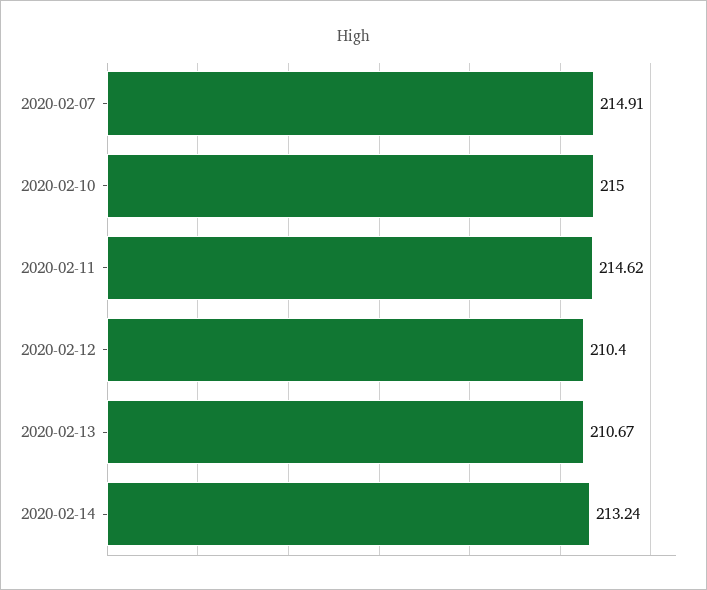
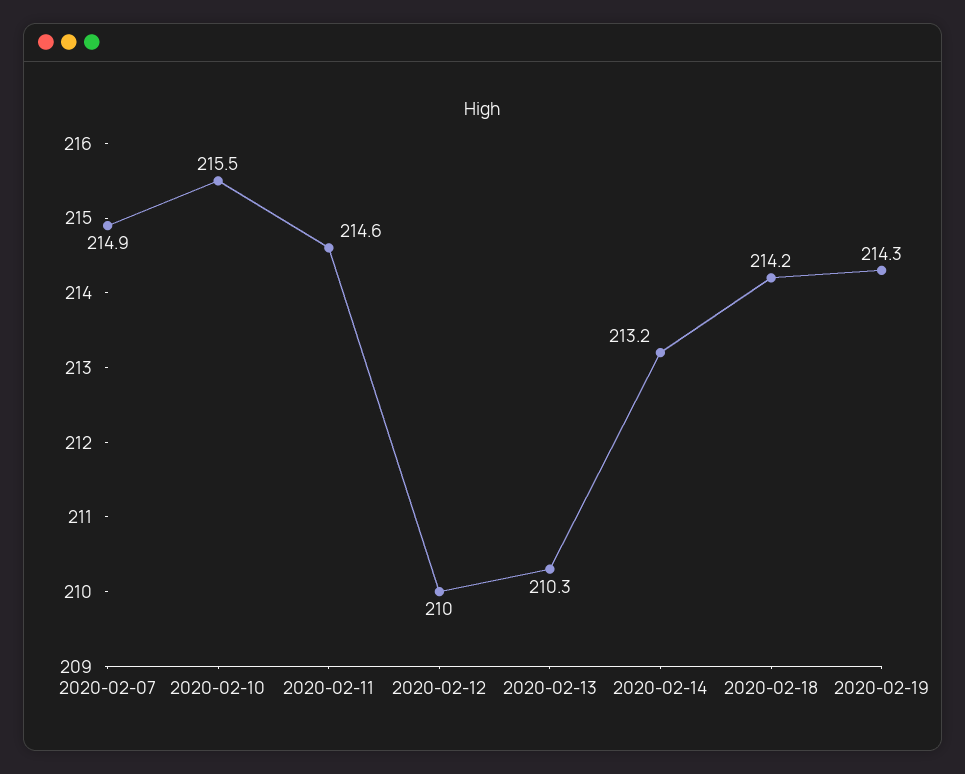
2020-02-10: 215 -> 215.5
2020-02-12: 210.4 -> 210
2020-02-13: 210.67 -> 210.3
2020-02-18: none -> 214.2
2020-02-19: none -> 214.3

